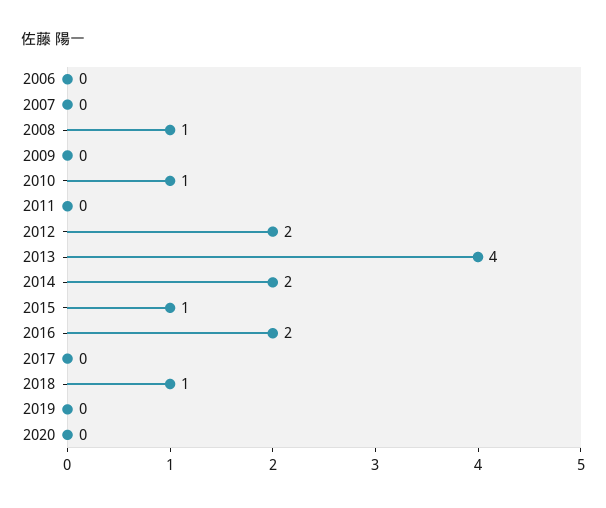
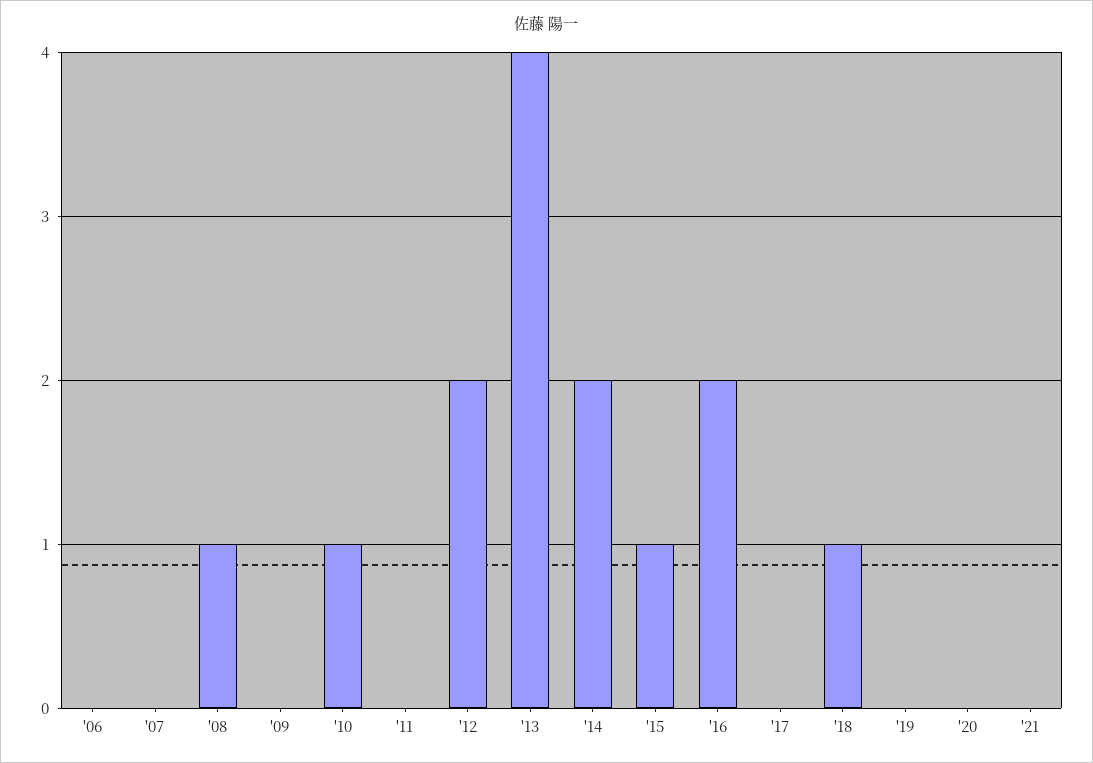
'21: none -> 0

